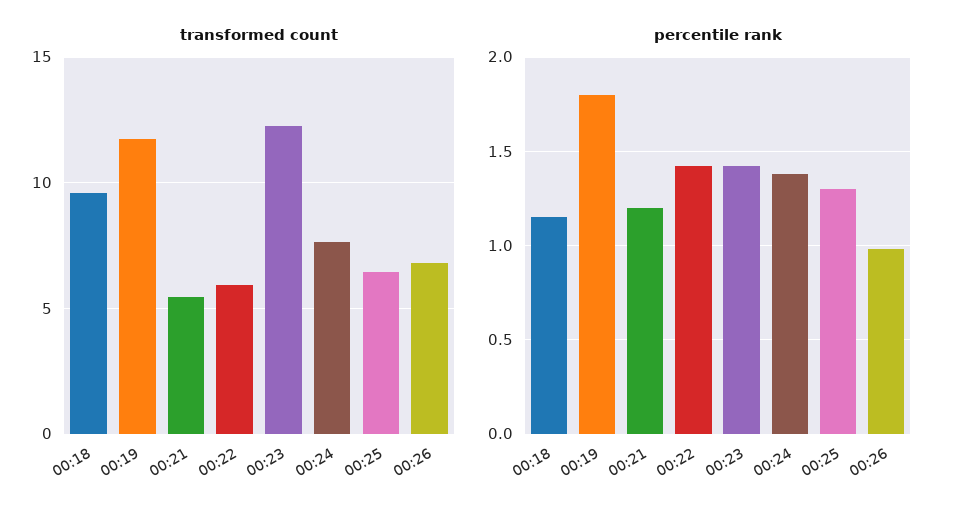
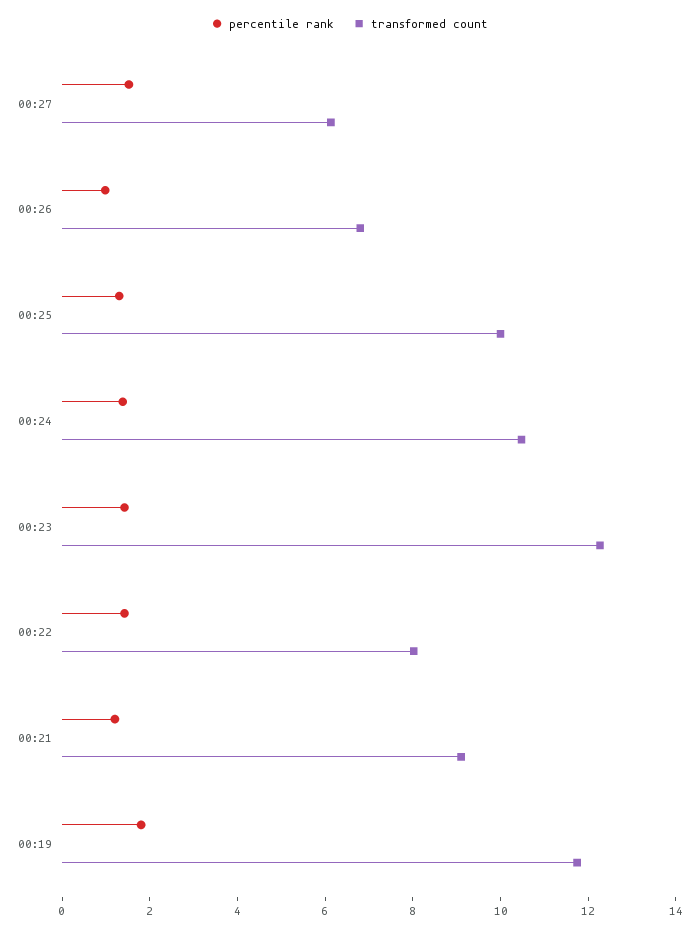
transformed count, 00:18: 9.5 -> none
transformed count, 00:21: 5.5 -> 9
transformed count, 00:22: 6 -> 8
transformed count, 00:24: 7.5 -> 10.5
transformed count, 00:25: 6.5 -> 10
percentile rank, 00:18: 1.15 -> none
percentile rank, 00:27: none -> 1.5
transformed count, 00:27: none -> 6

